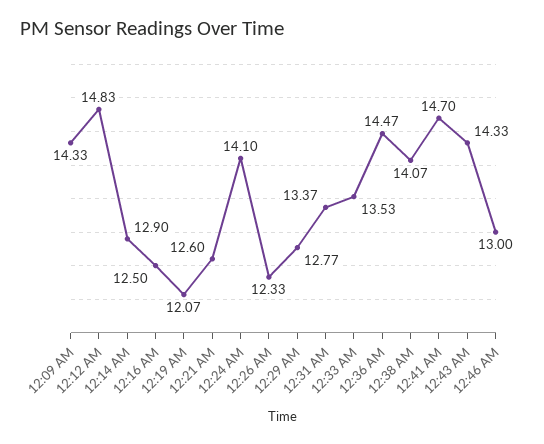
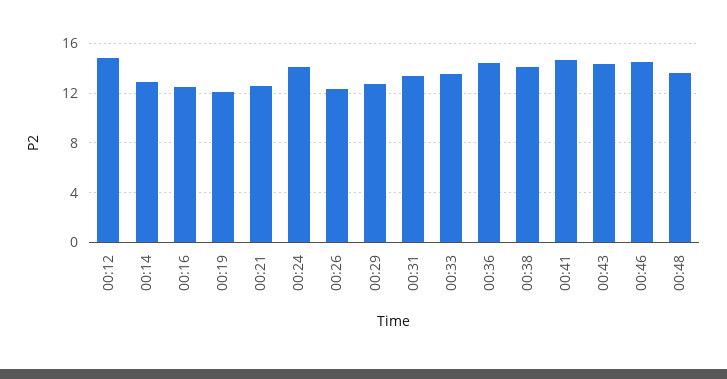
12:09 AM: 14.33 -> none
12:46 AM: 13 -> 14.5
00:48: none -> 13.5

